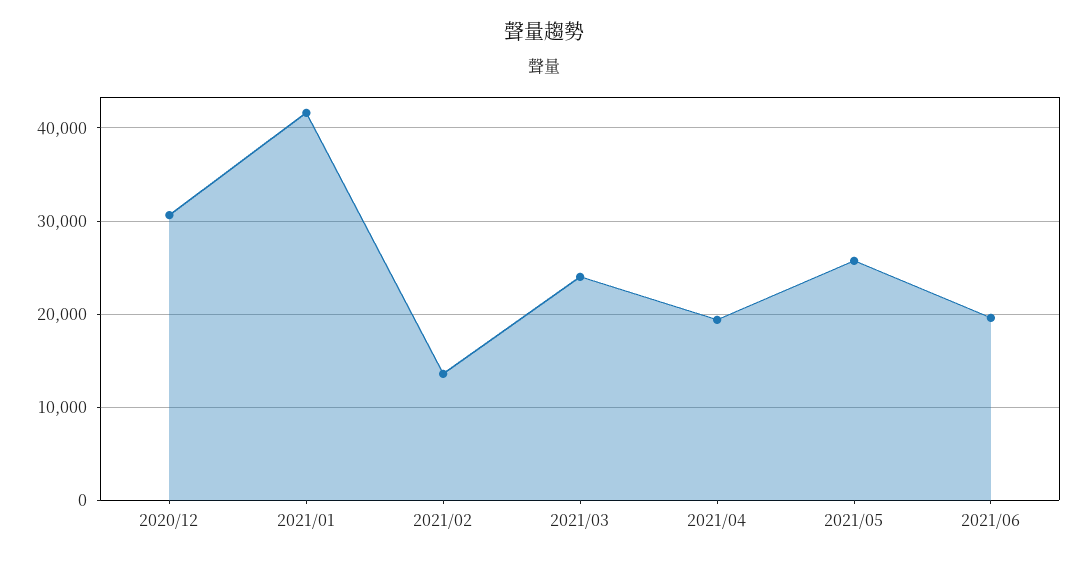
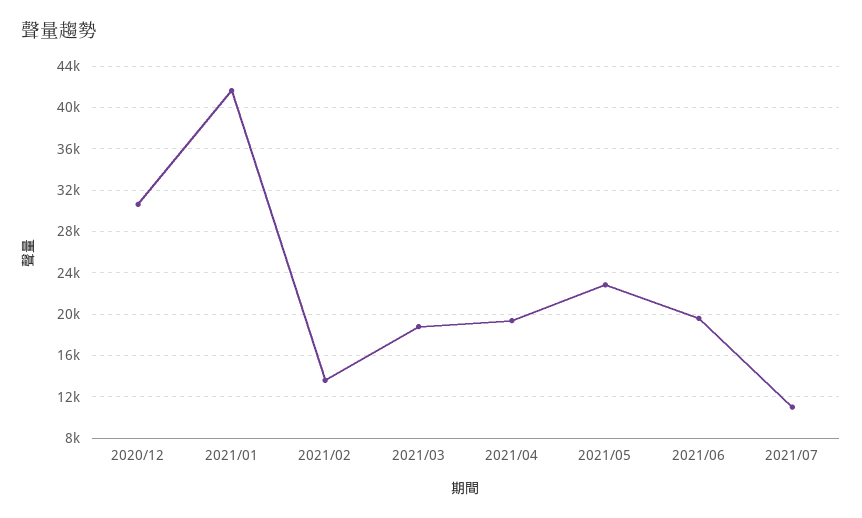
2021/03: 24000 -> 19000
2021/05: 26000 -> 23000
2021/07: none -> 11000

